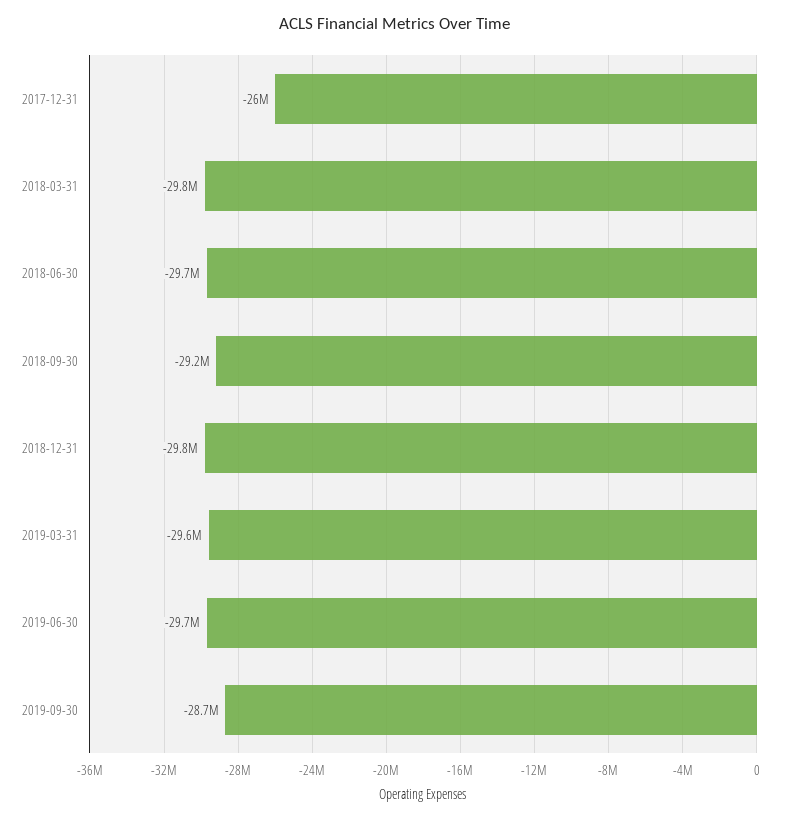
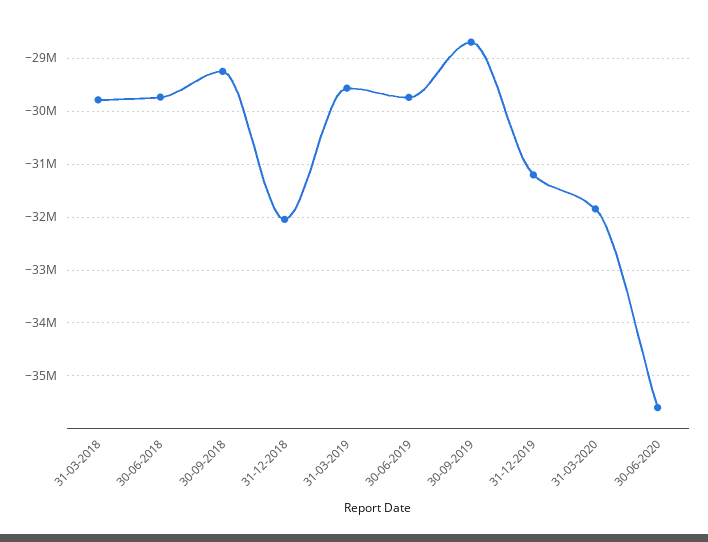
2017-12-31: -26000000 -> none
2018-12-31: -29800000 -> -32000000
31-12-2019: none -> -31200000
31-03-2020: none -> -31800000
30-06-2020: none -> -35600000

